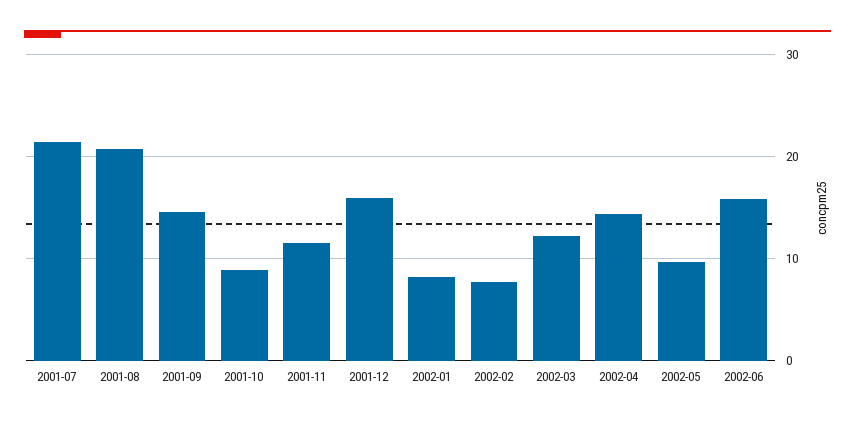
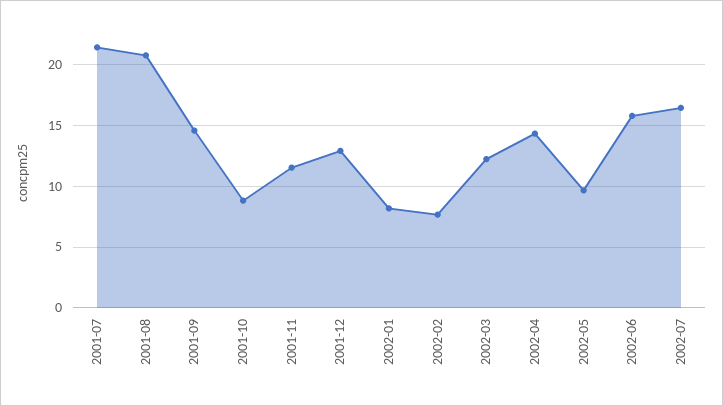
2001-12: 16 -> 13
2002-07: none -> 16.5

